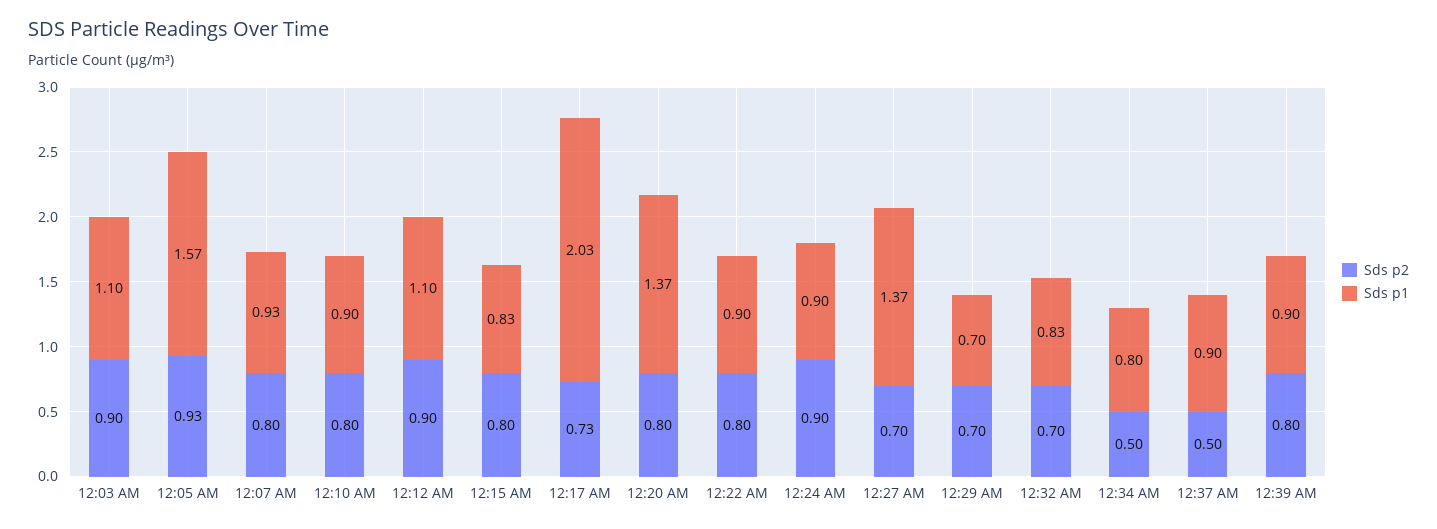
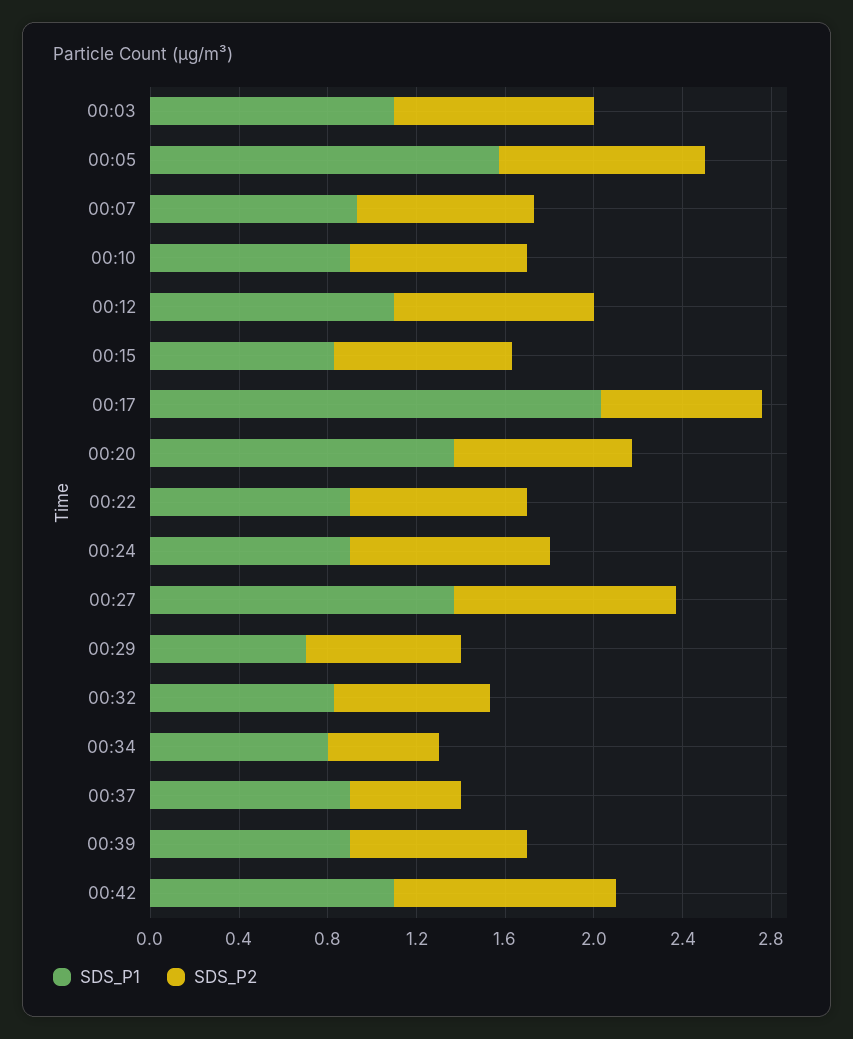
Sds p2, 12:27 AM: 0.7 -> 1
Sds p1, 00:42: none -> 1.1
Sds p2, 00:42: none -> 1

